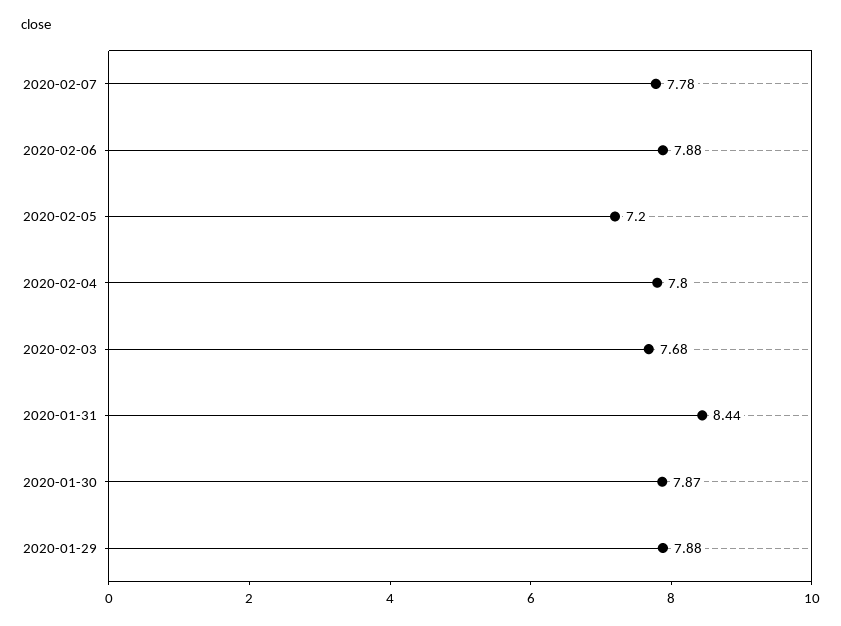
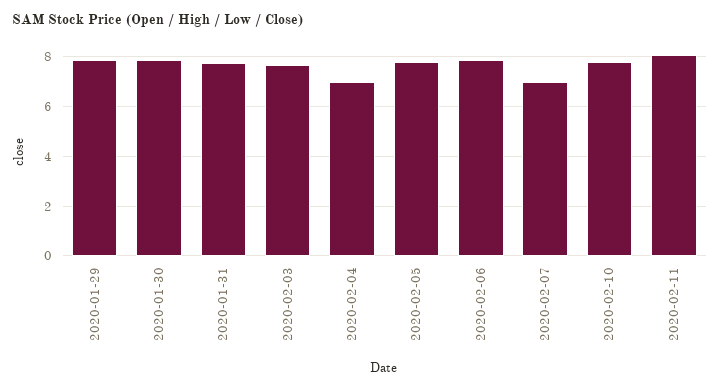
2020-02-07: 7.78 -> 7
2020-02-05: 7.2 -> 7.75
2020-02-04: 7.8 -> 7
2020-01-31: 8.44 -> 7.75
2020-02-10: none -> 7.75
2020-02-11: none -> 8

